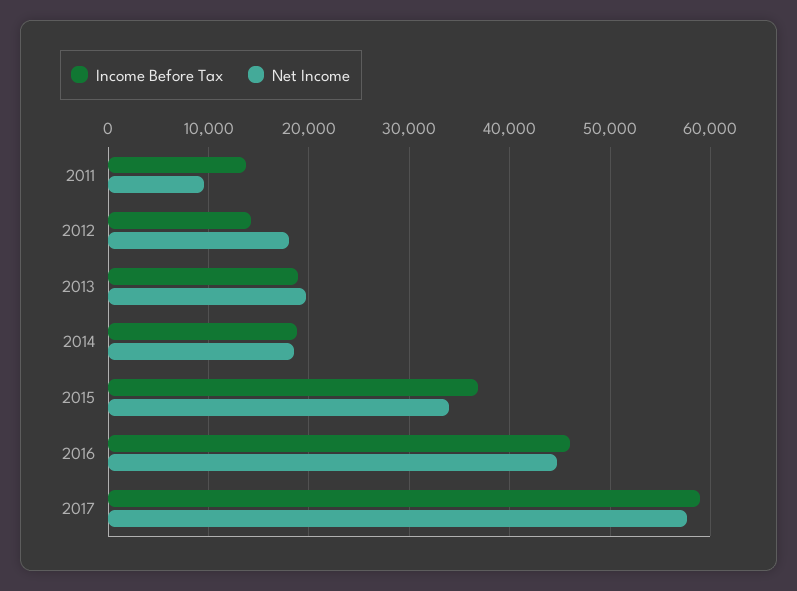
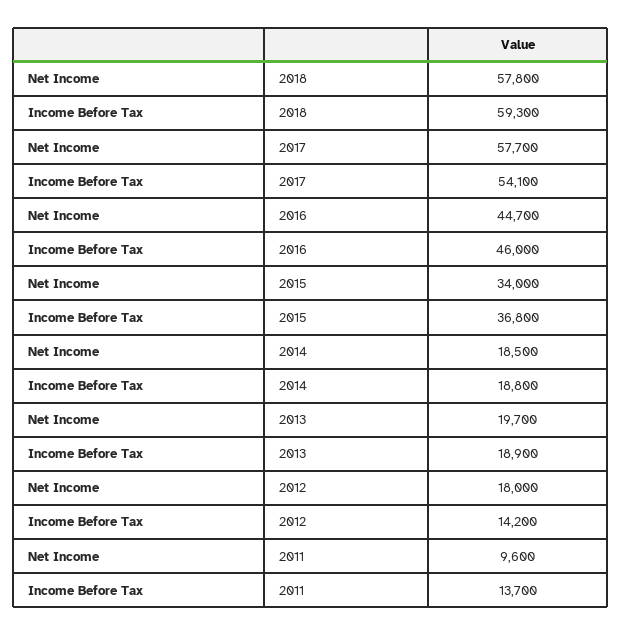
Income Before Tax, 2017: 59000 -> 54100
Net Income, 2018: none -> 57800
Income Before Tax, 2018: none -> 59300

